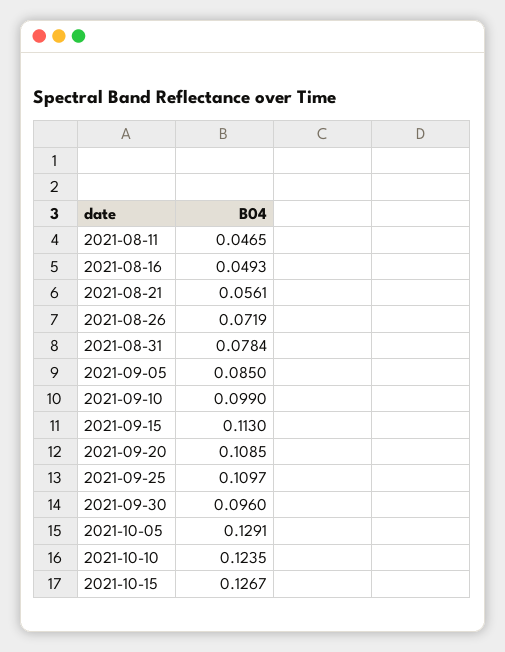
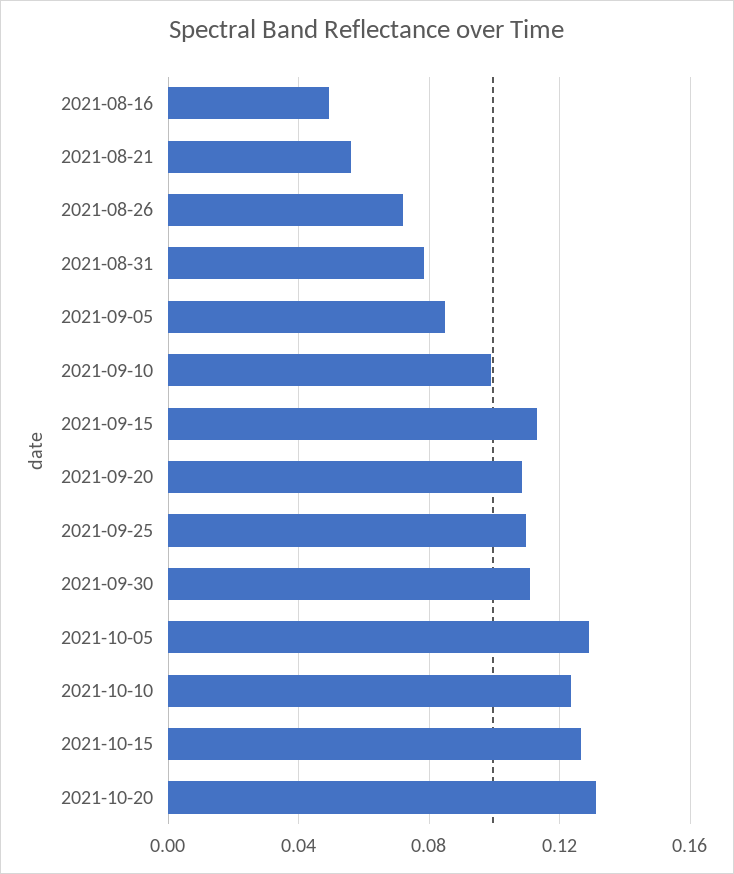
2021-08-11: 0.0465 -> none
2021-09-30: 0.096 -> 0.11
2021-10-20: none -> 0.13

